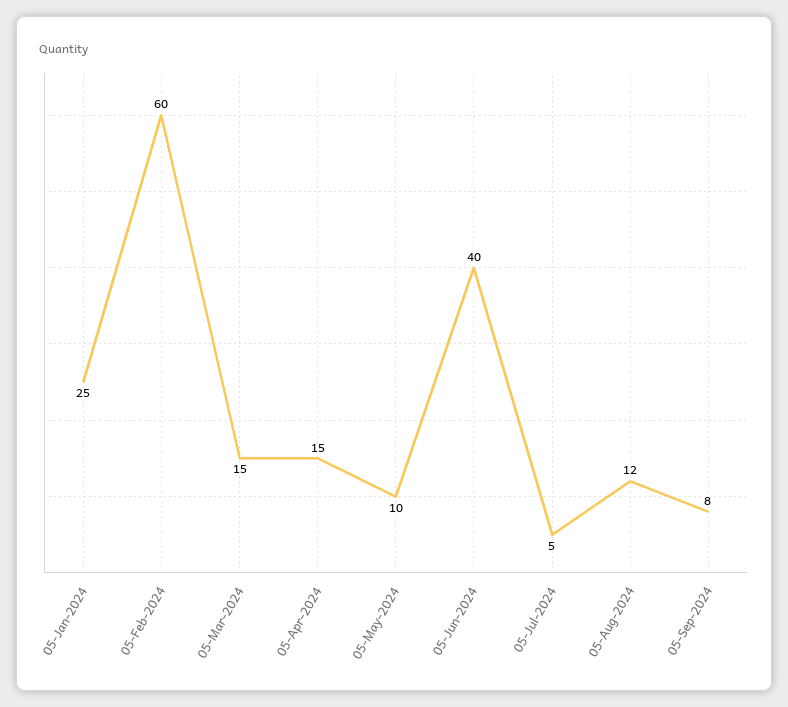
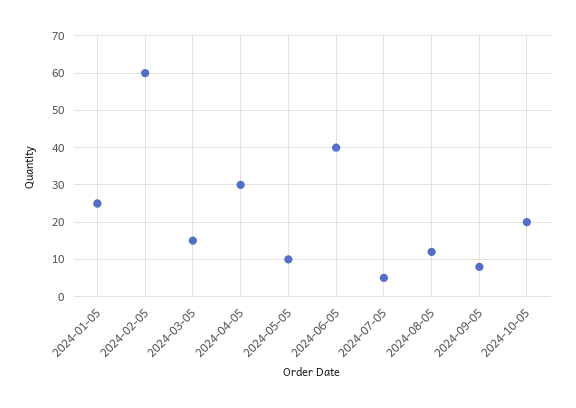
05-Apr-2024: 15 -> 30
2024-10-05: none -> 20

